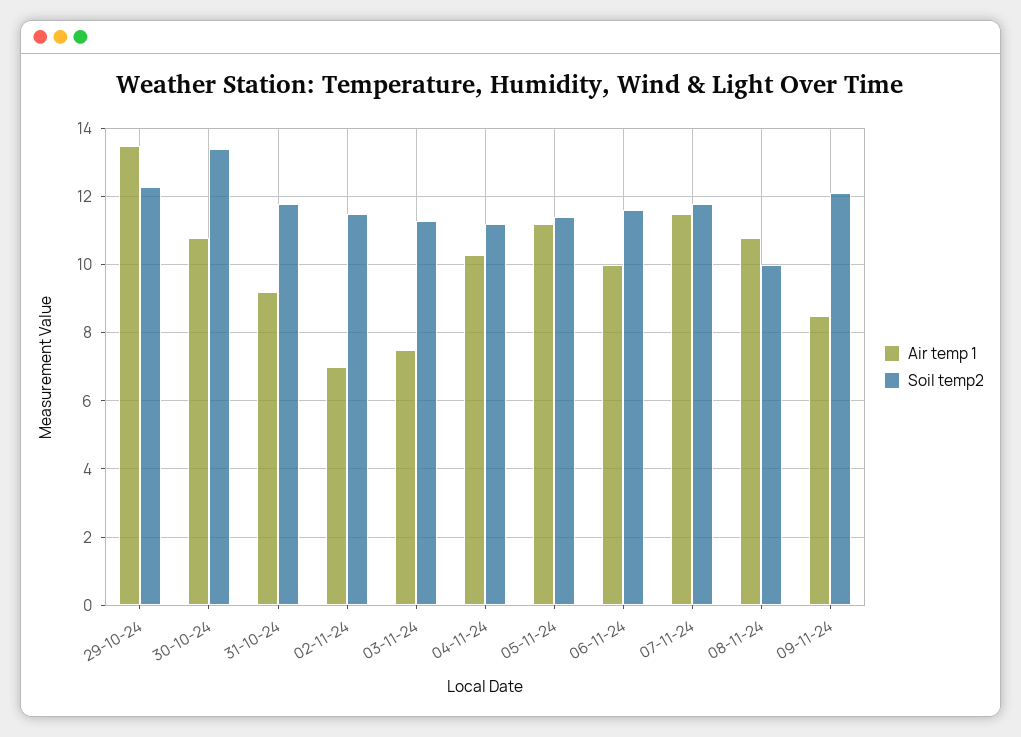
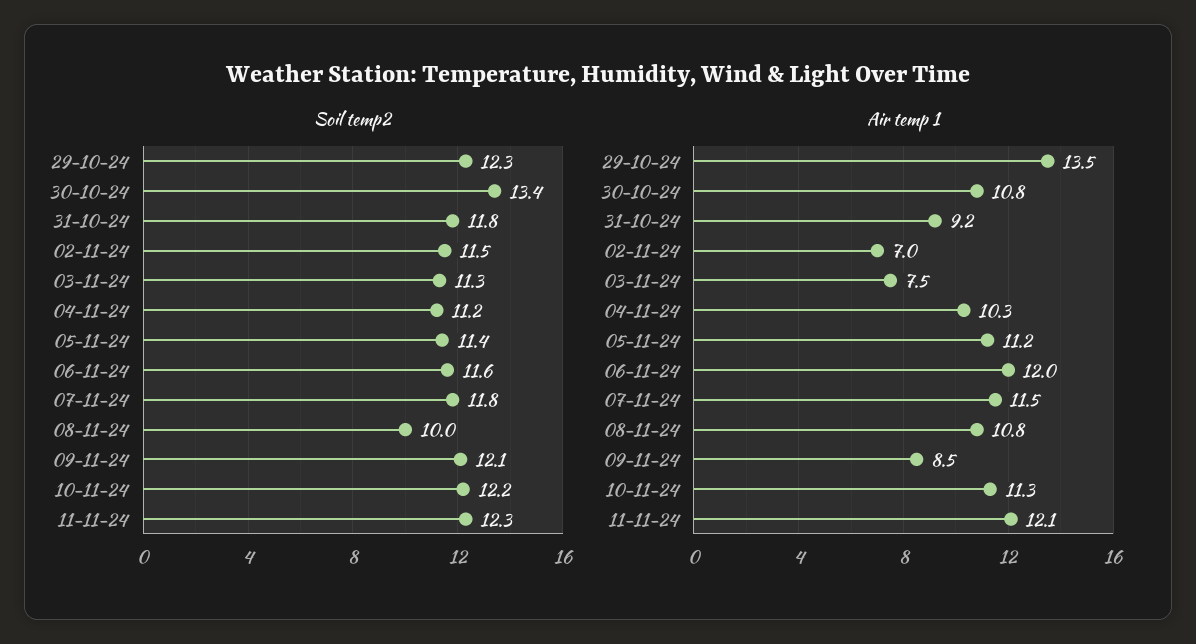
Air temp 1, 06-11-24: 10 -> 12
Soil temp2, 10-11-24: none -> 12.2
Soil temp2, 11-11-24: none -> 12.3
Air temp 1, 10-11-24: none -> 11.3
Air temp 1, 11-11-24: none -> 12.1

